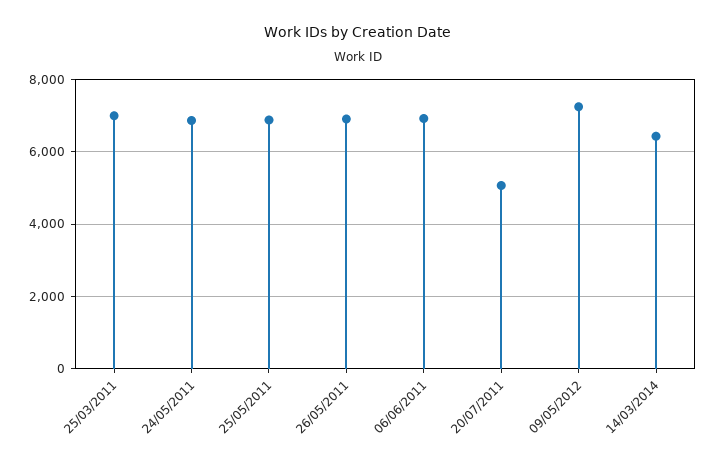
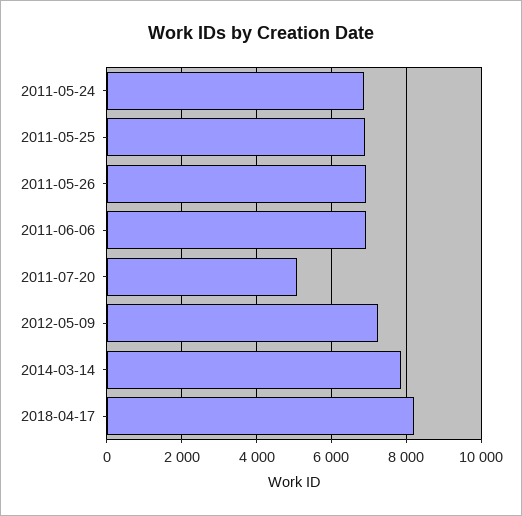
25/03/2011: 7000 -> none
14/03/2014: 6400 -> 7800
2018-04-17: none -> 8200

